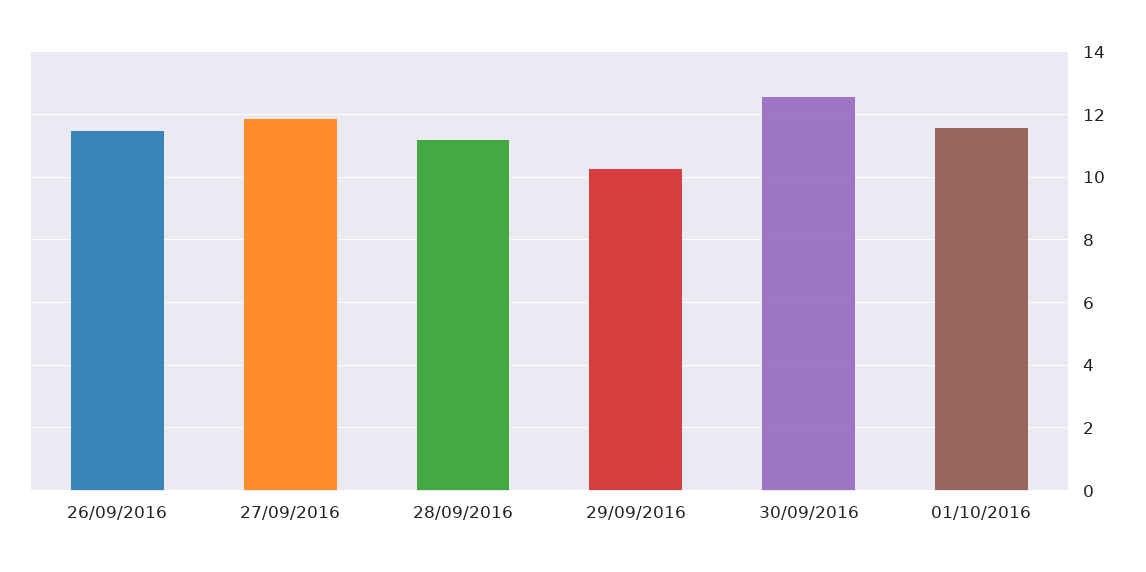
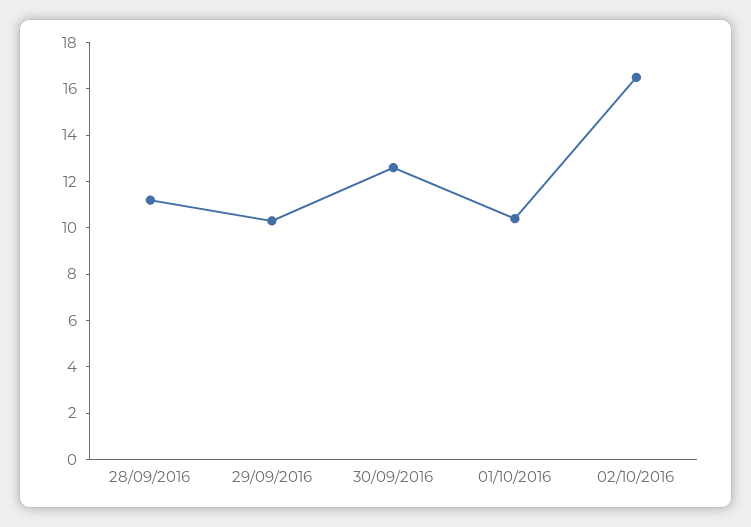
26/09/2016: 11.5 -> none
27/09/2016: 12 -> none
01/10/2016: 11.5 -> 10.5
02/10/2016: none -> 16.5

